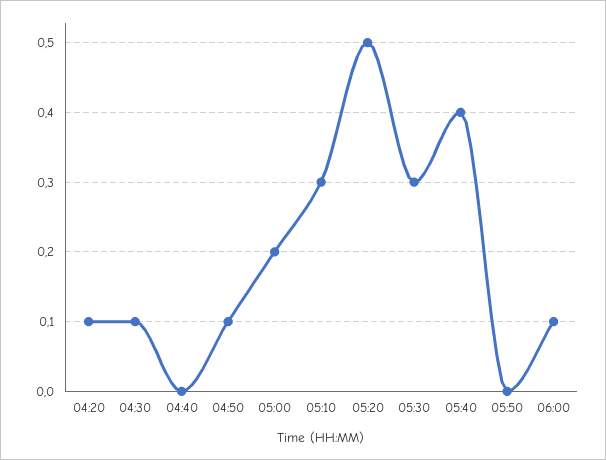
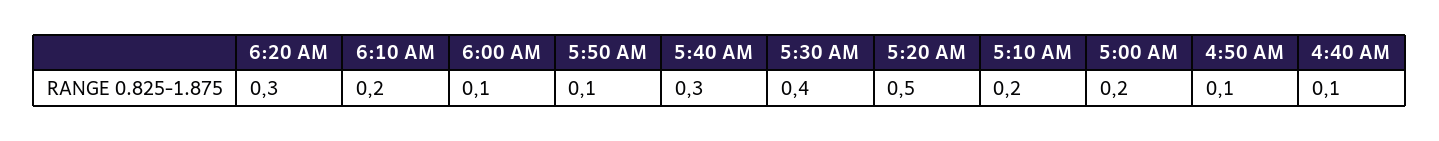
04:20: 0.1 -> none
04:30: 0.1 -> none
04:40: 0 -> 0.1
05:10: 0.3 -> 0.2
05:30: 0.3 -> 0.4
05:40: 0.4 -> 0.3
05:50: 0 -> 0.1
6:20 AM: none -> 0.3
6:10 AM: none -> 0.2

